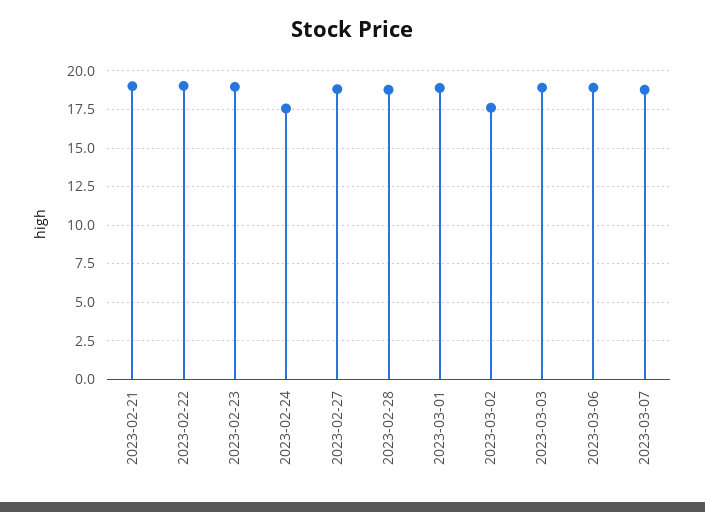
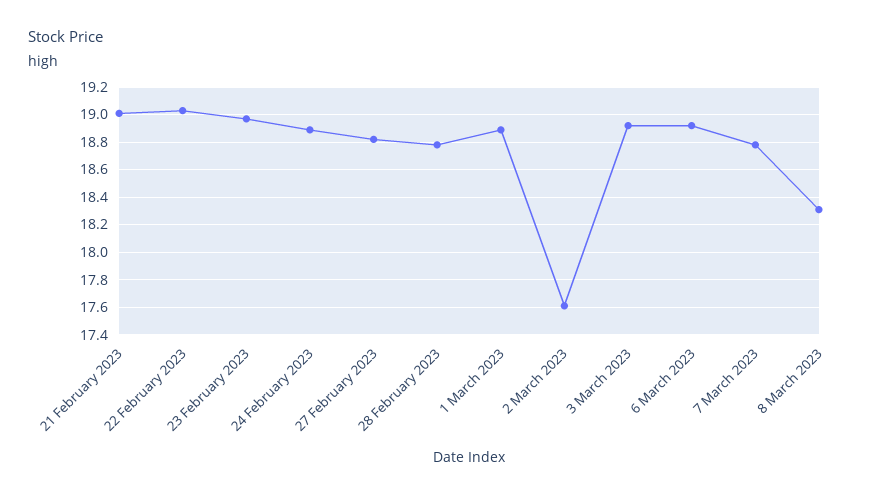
2023-02-24: 17.5 -> 18.9
8 March 2023: none -> 18.3

